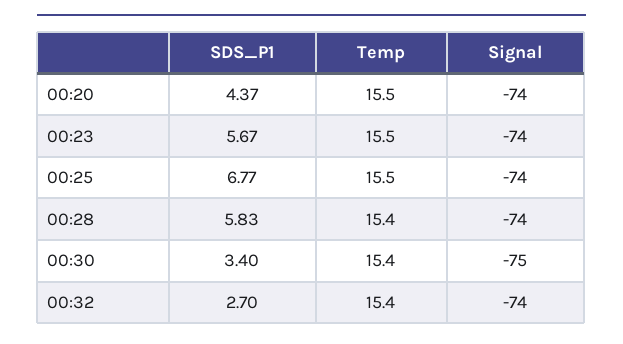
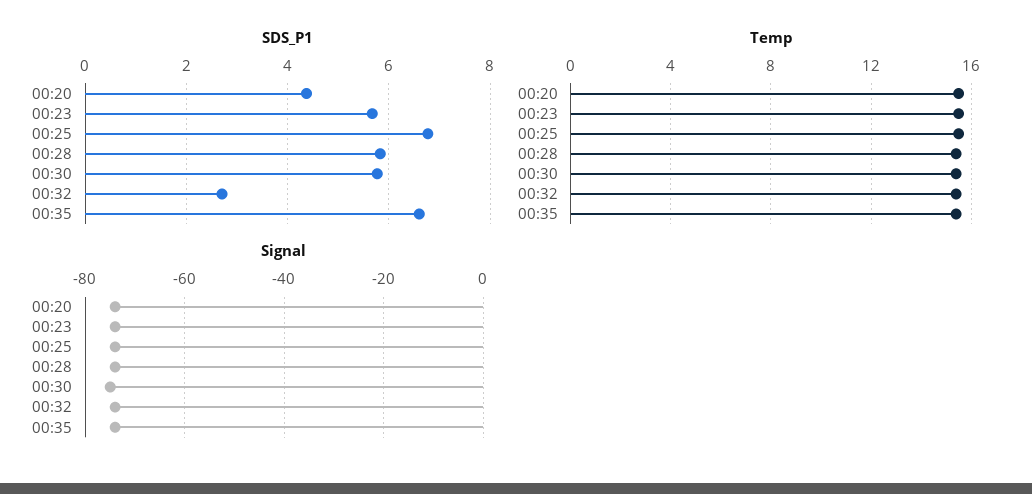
SDS_P1, 00:30: 3.4 -> 5.8
SDS_P1, 00:35: none -> 6.6
Temp, 00:35: none -> 15.5
Signal, 00:35: none -> -75

